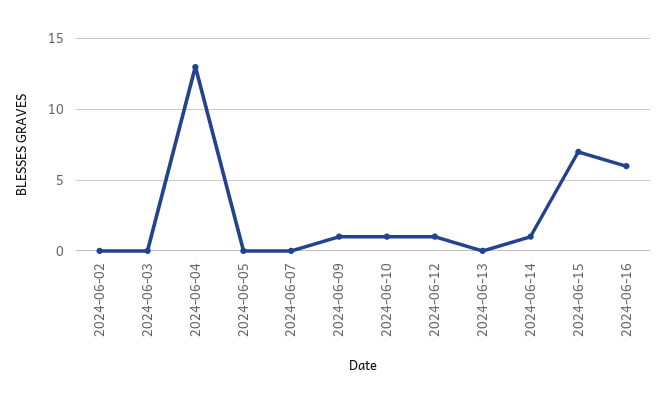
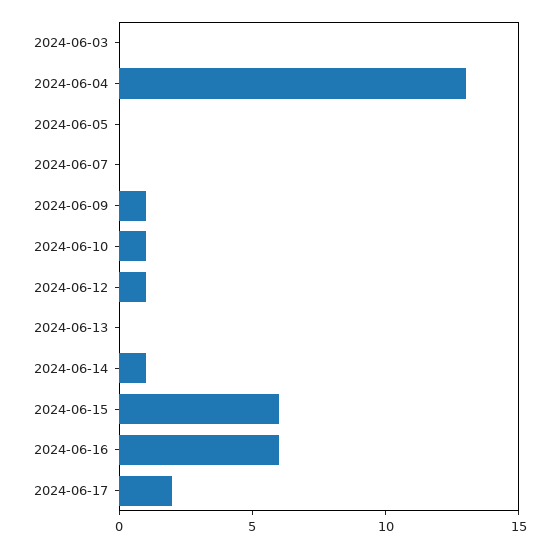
2024-06-02: 0 -> none
2024-06-15: 7 -> 6
2024-06-17: none -> 2

